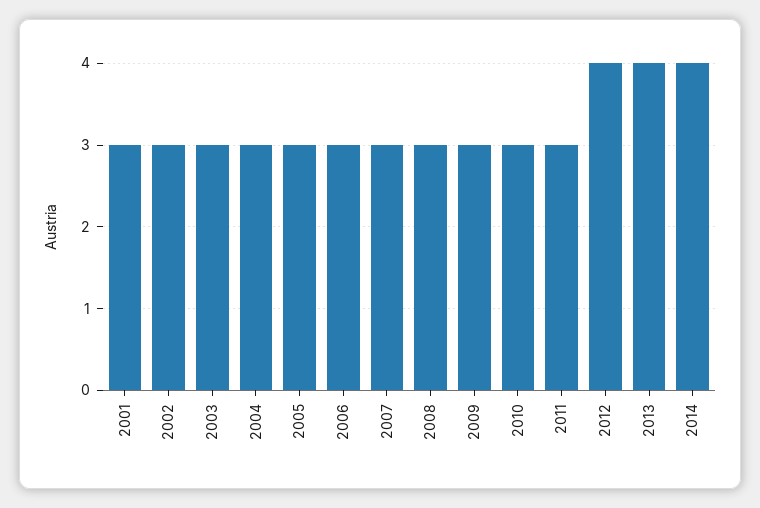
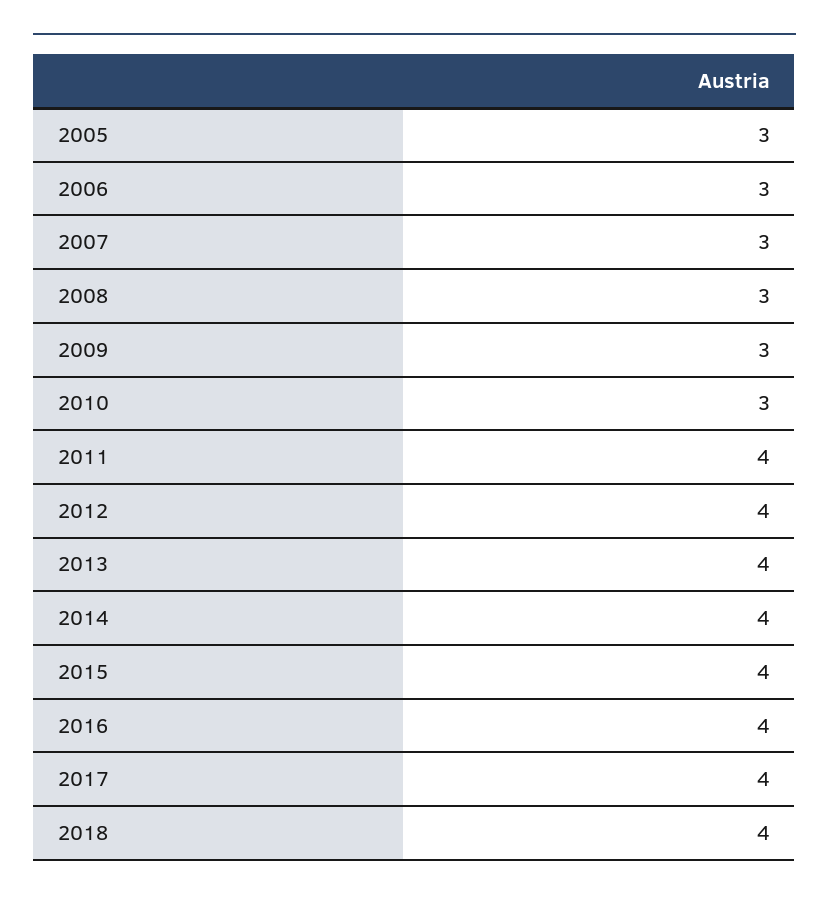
2001: 3 -> none
2002: 3 -> none
2003: 3 -> none
2004: 3 -> none
2011: 3 -> 4
2015: none -> 4
2016: none -> 4
2017: none -> 4
2018: none -> 4

